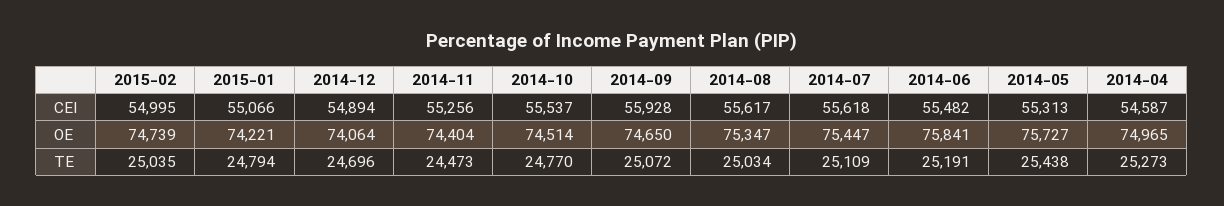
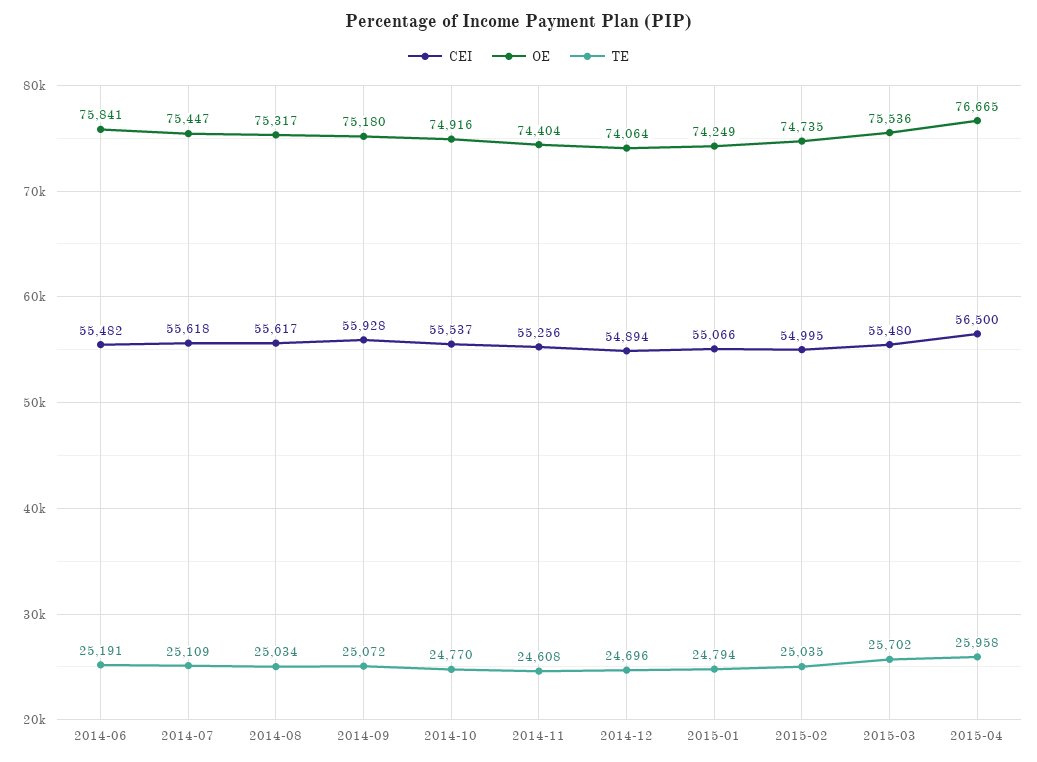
CEI, 2014-05: 55313 -> none
CEI, 2014-04: 54587 -> none
OE, 2015-02: 74739 -> 74735
OE, 2015-01: 74221 -> 74249
OE, 2014-10: 74514 -> 74916
OE, 2014-09: 74650 -> 75180
OE, 2014-08: 75347 -> 75317
OE, 2014-05: 75727 -> none
OE, 2014-04: 74965 -> none
TE, 2014-11: 24473 -> 24608
TE, 2014-05: 25438 -> none
TE, 2014-04: 25273 -> none
CEI, 2015-03: none -> 55480
OE, 2015-03: none -> 75536
TE, 2015-03: none -> 25702
CEI, 2015-04: none -> 56500
OE, 2015-04: none -> 76665
TE, 2015-04: none -> 25958

